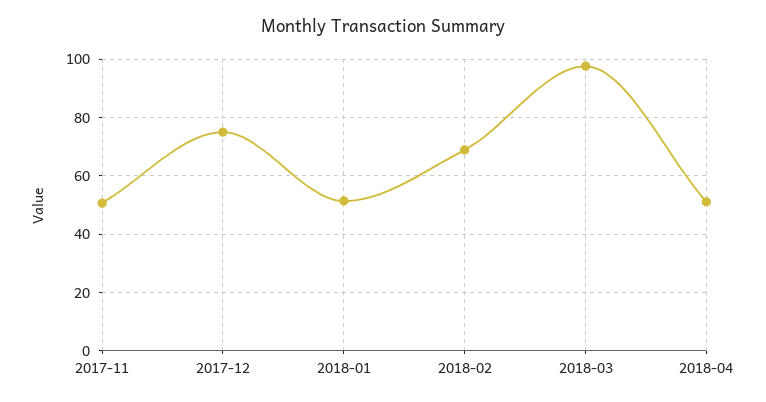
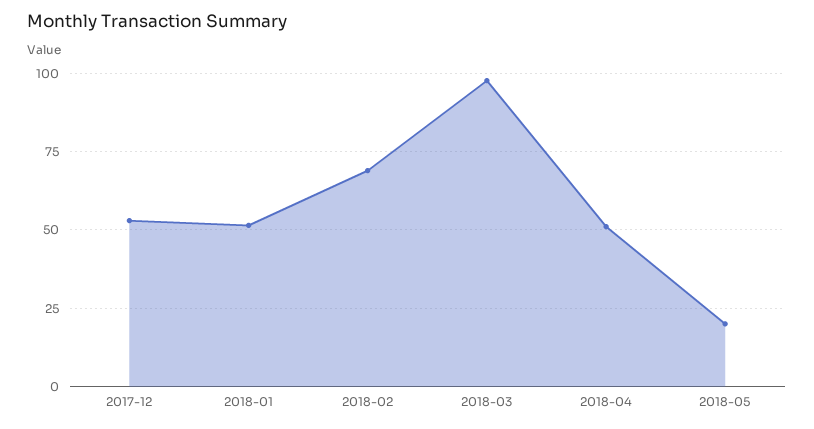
2017-11: 50 -> none
2017-12: 75 -> 52.5
2018-05: none -> 20

